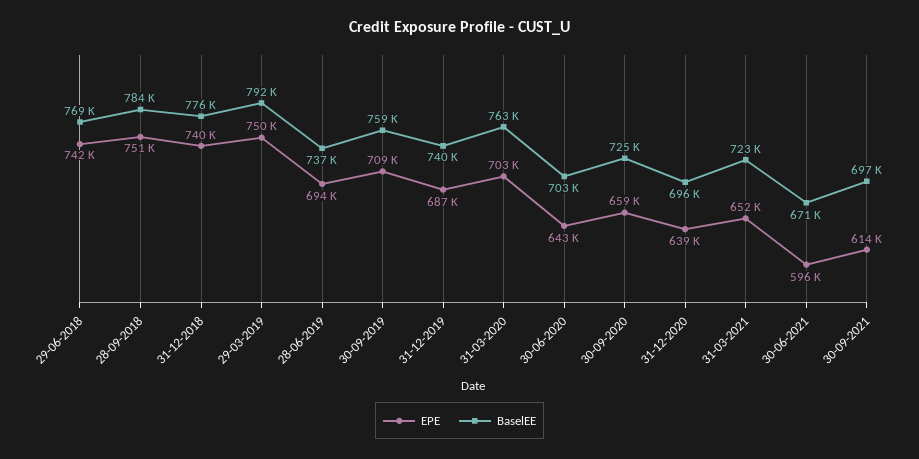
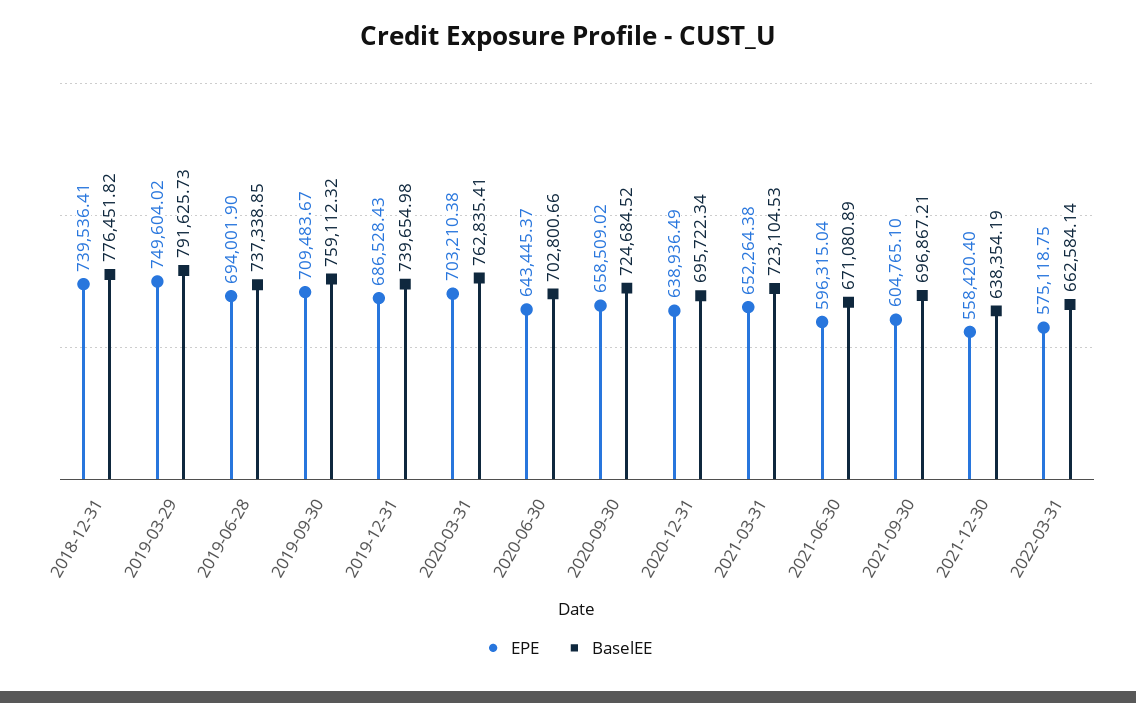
EPE, 29-06-2018: 742000 -> none
BaselEE, 29-06-2018: 769000 -> none
EPE, 28-09-2018: 751000 -> none
BaselEE, 28-09-2018: 784000 -> none
EPE, 30-09-2021: 614000 -> 604765.1
EPE, 2021-12-30: none -> 558420.4
BaselEE, 2021-12-30: none -> 638354.19
EPE, 2022-03-31: none -> 575118.75
BaselEE, 2022-03-31: none -> 662584.14

